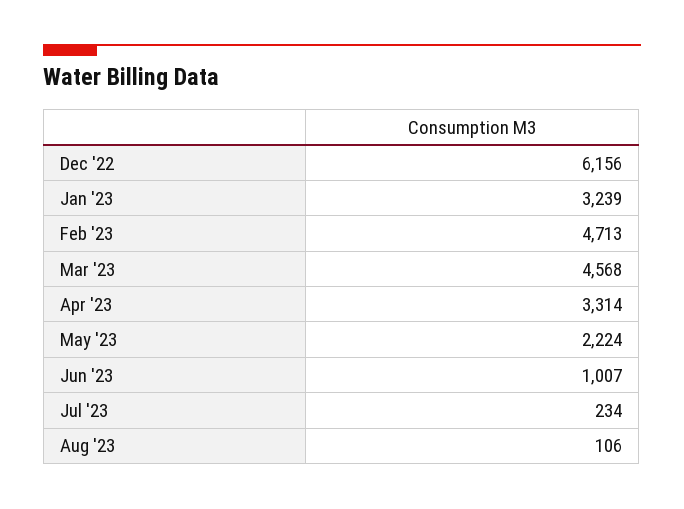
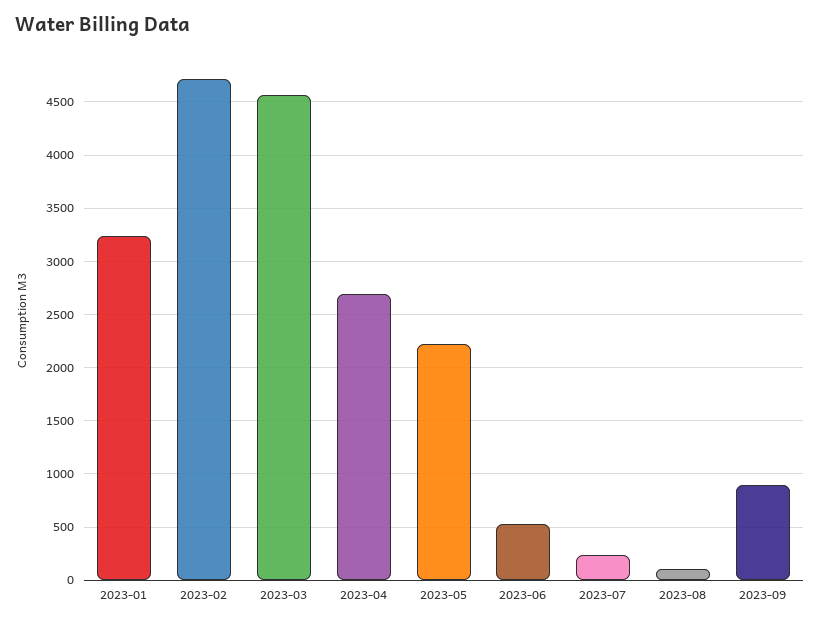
Dec '22: 6156 -> none
Apr '23: 3314 -> 2700
Jun '23: 1007 -> 500
2023-09: none -> 900

